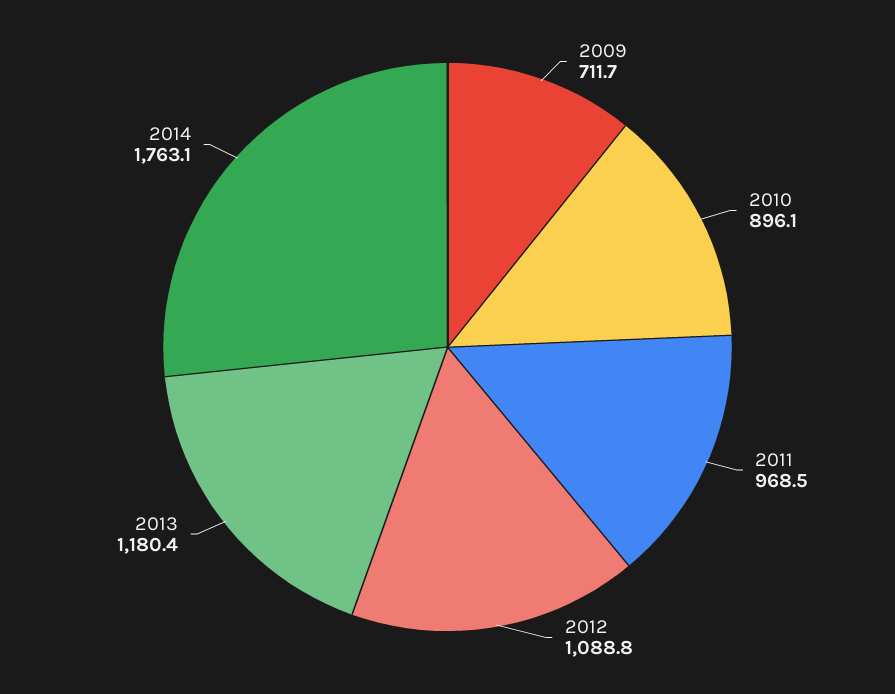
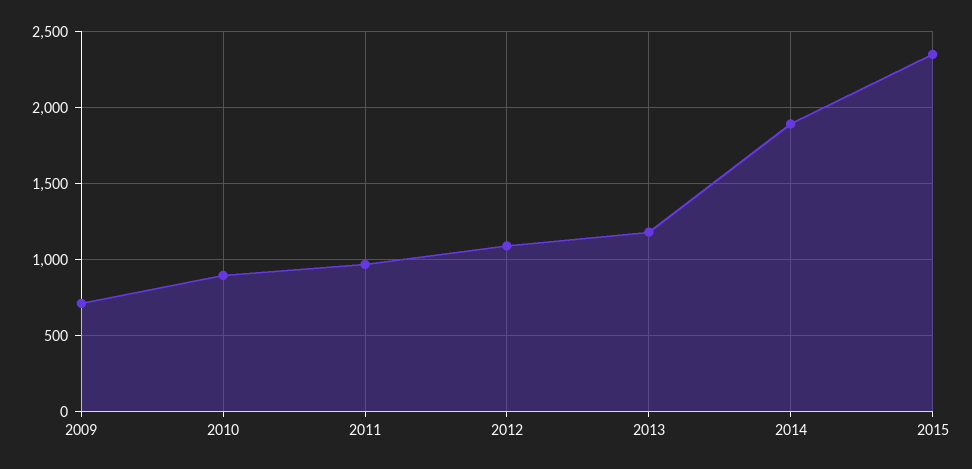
2014: 1763.1 -> 1900
2015: none -> 2350

